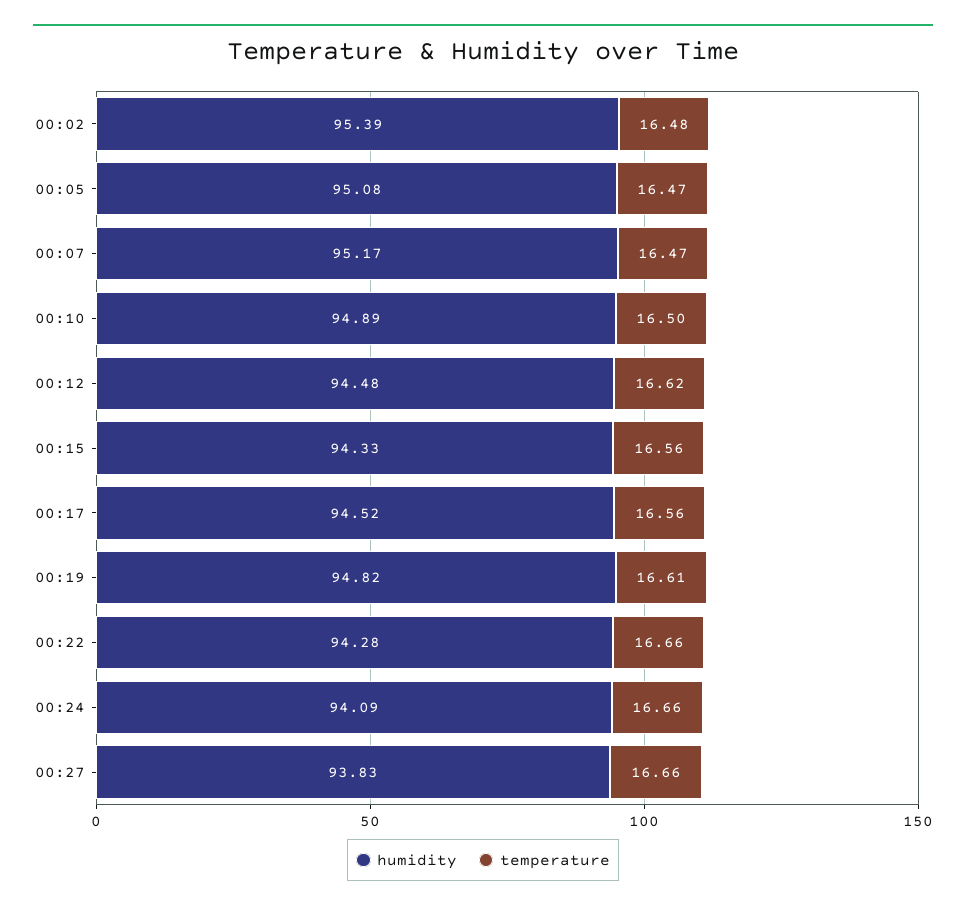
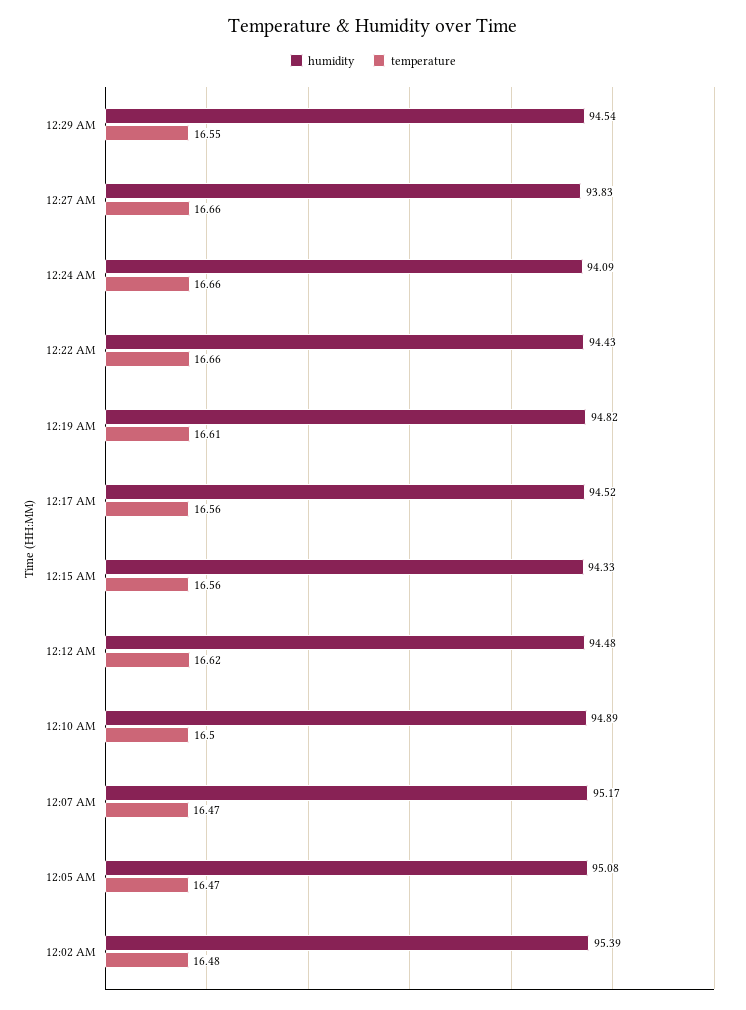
humidity, 00:22: 94.28 -> 94.43
humidity, 12:29 AM: none -> 94.54
temperature, 12:29 AM: none -> 16.55

